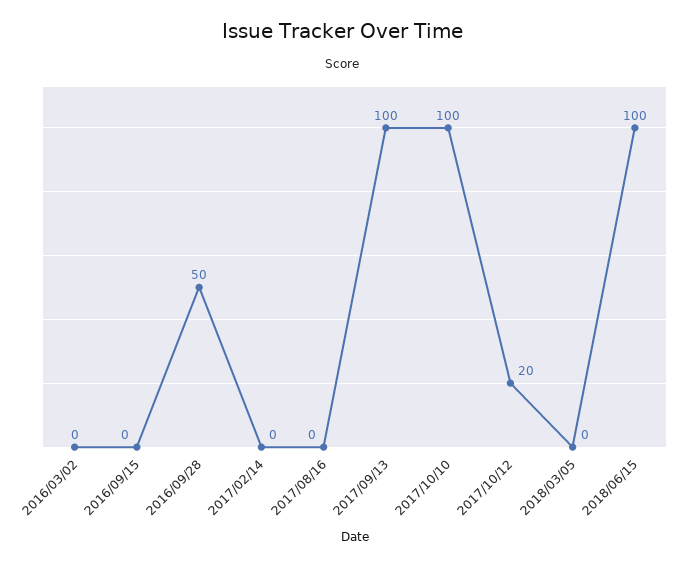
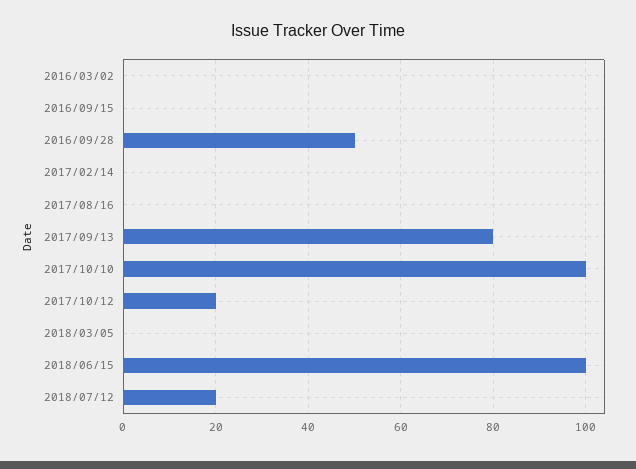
2017/09/13: 100 -> 80
2018/07/12: none -> 20

